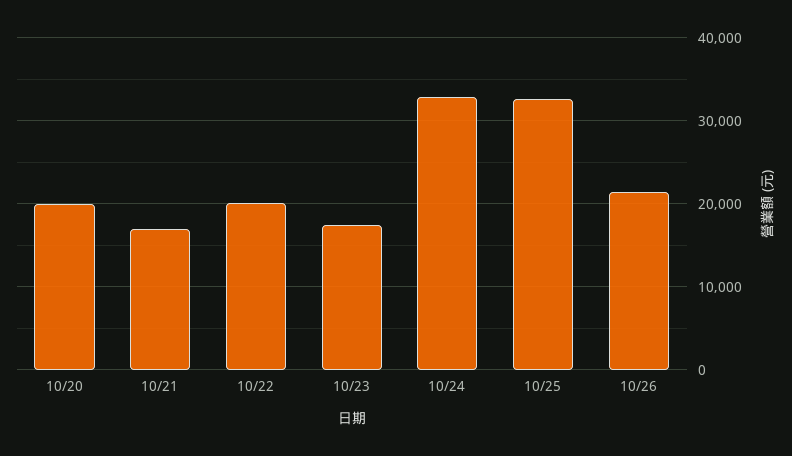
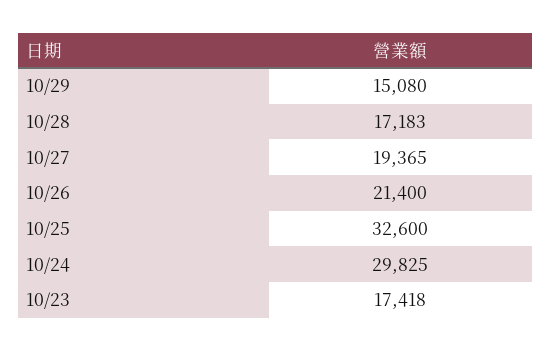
10/20: 20000 -> none
10/21: 17000 -> none
10/22: 20000 -> none
10/24: 33000 -> 29825
10/29: none -> 15080
10/28: none -> 17183
10/27: none -> 19365

